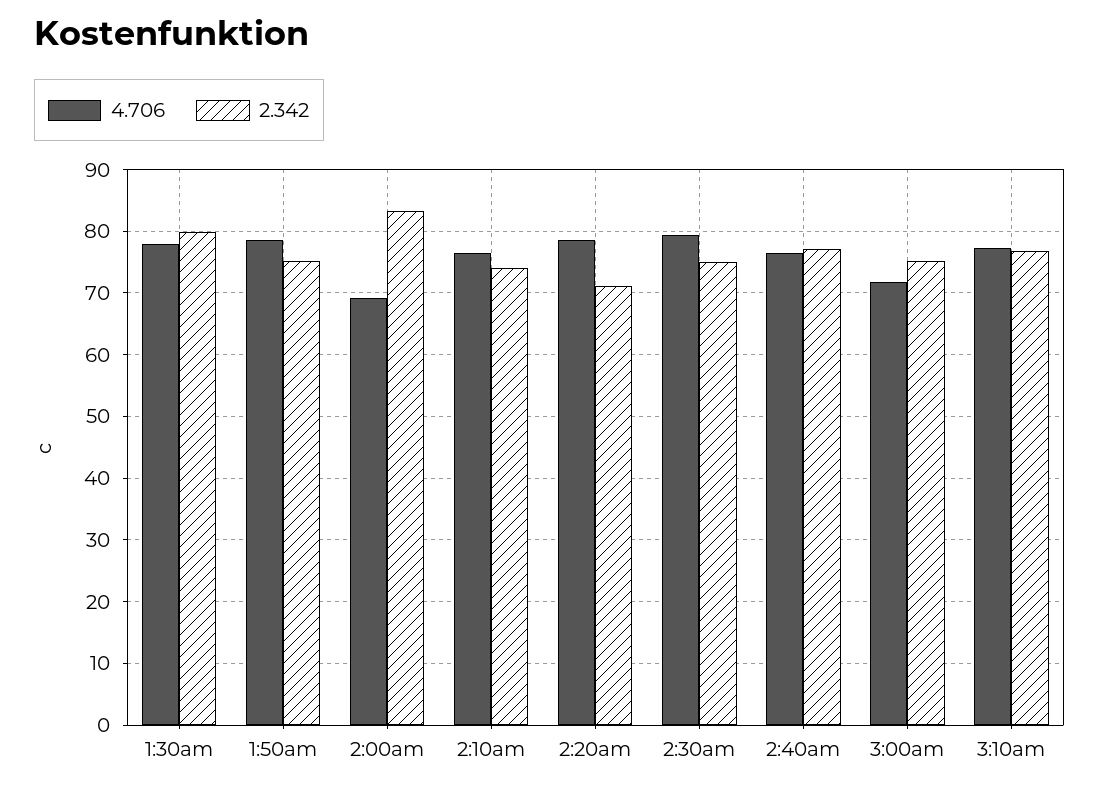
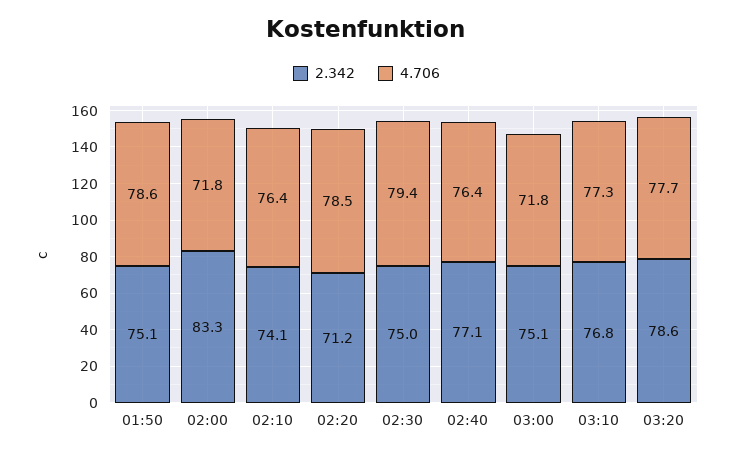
4.706, 1:30am: 78 -> none
2.342, 1:30am: 80 -> none
4.706, 2:00am: 69 -> 71.8
2.342, 03:20: none -> 78.6
4.706, 03:20: none -> 77.7

